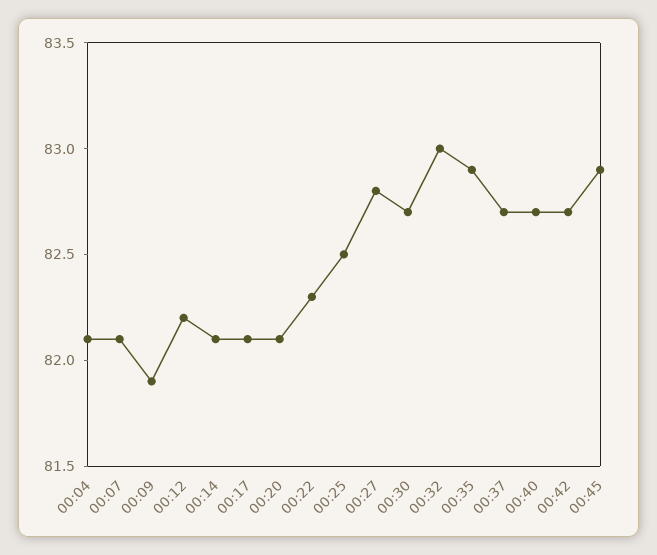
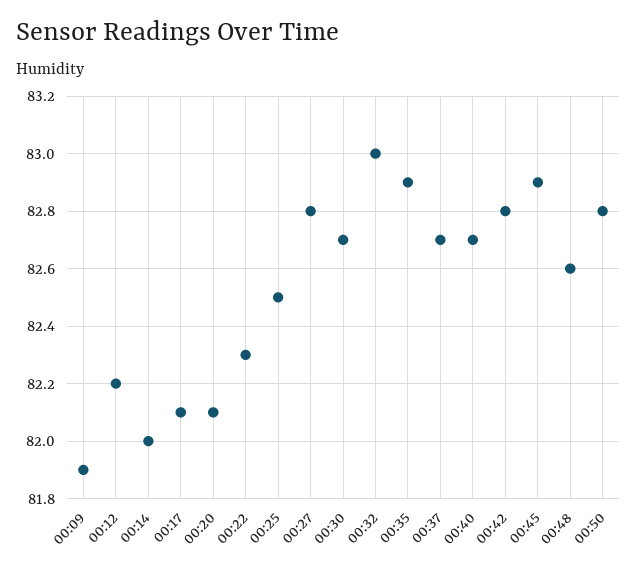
00:04: 82.1 -> none
00:07: 82.1 -> none
00:14: 82.1 -> 82
00:42: 82.7 -> 82.8
00:48: none -> 82.6
00:50: none -> 82.8

